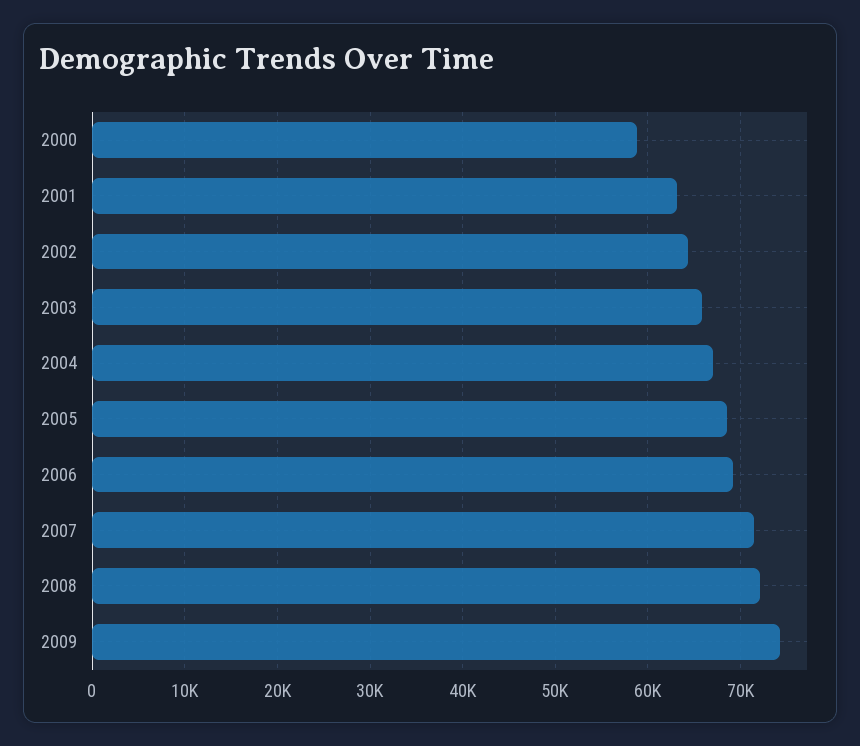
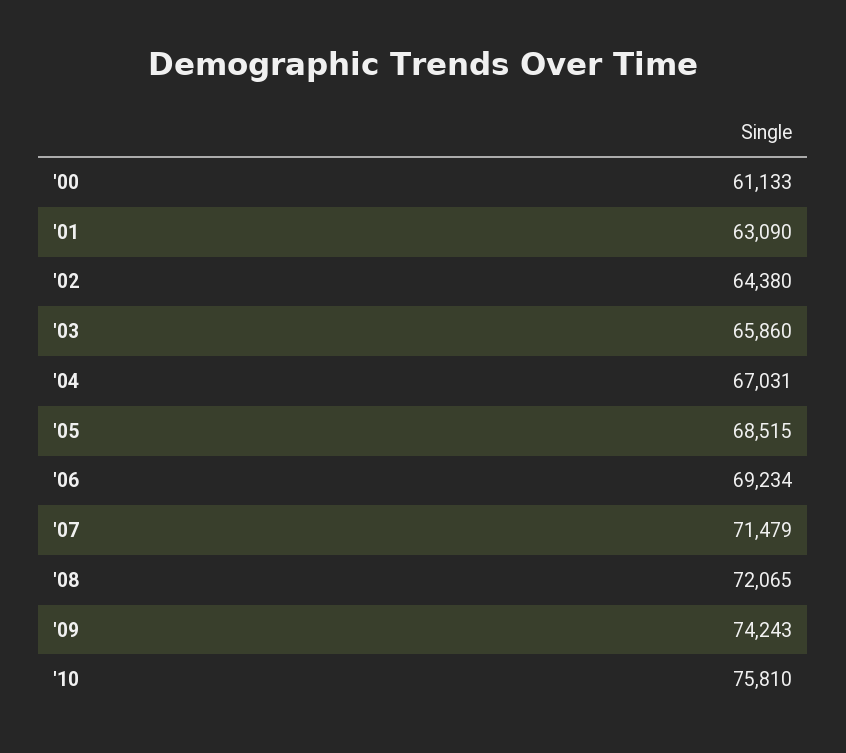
2000: 59000 -> 61133
'10: none -> 75810

